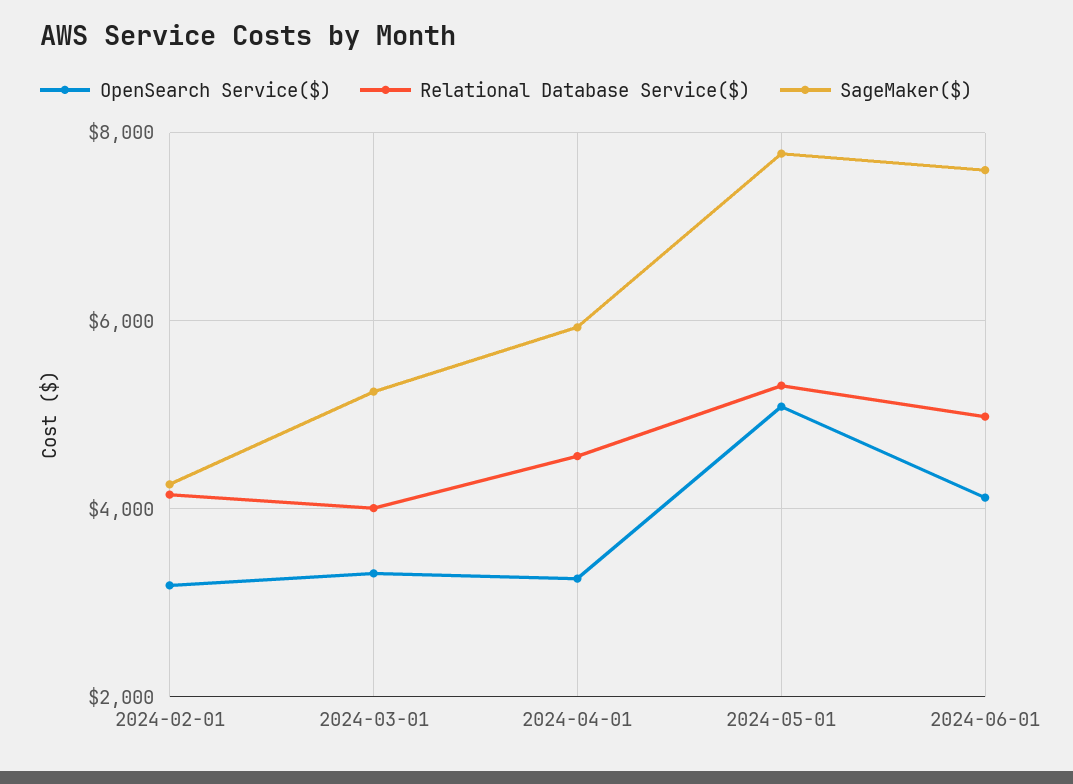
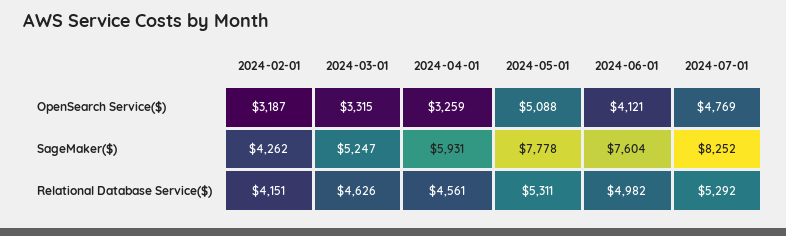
Relational Database Service($), 2024-03-01: 4000 -> 4626
OpenSearch Service($), 2024-07-01: none -> 4769
SageMaker($), 2024-07-01: none -> 8252
Relational Database Service($), 2024-07-01: none -> 5292

